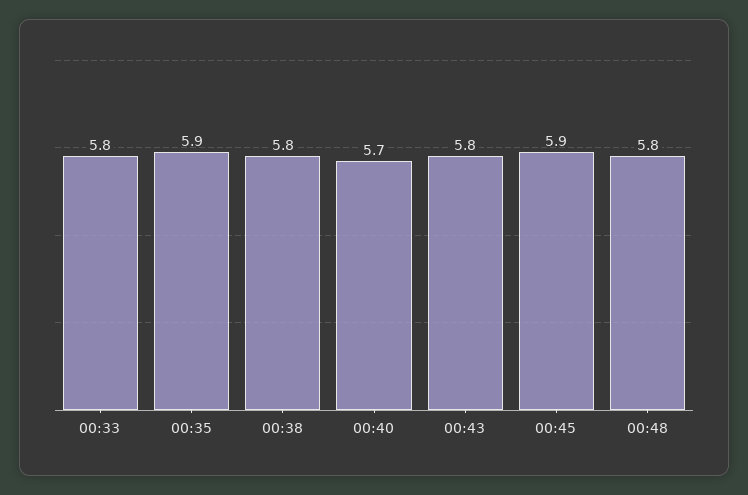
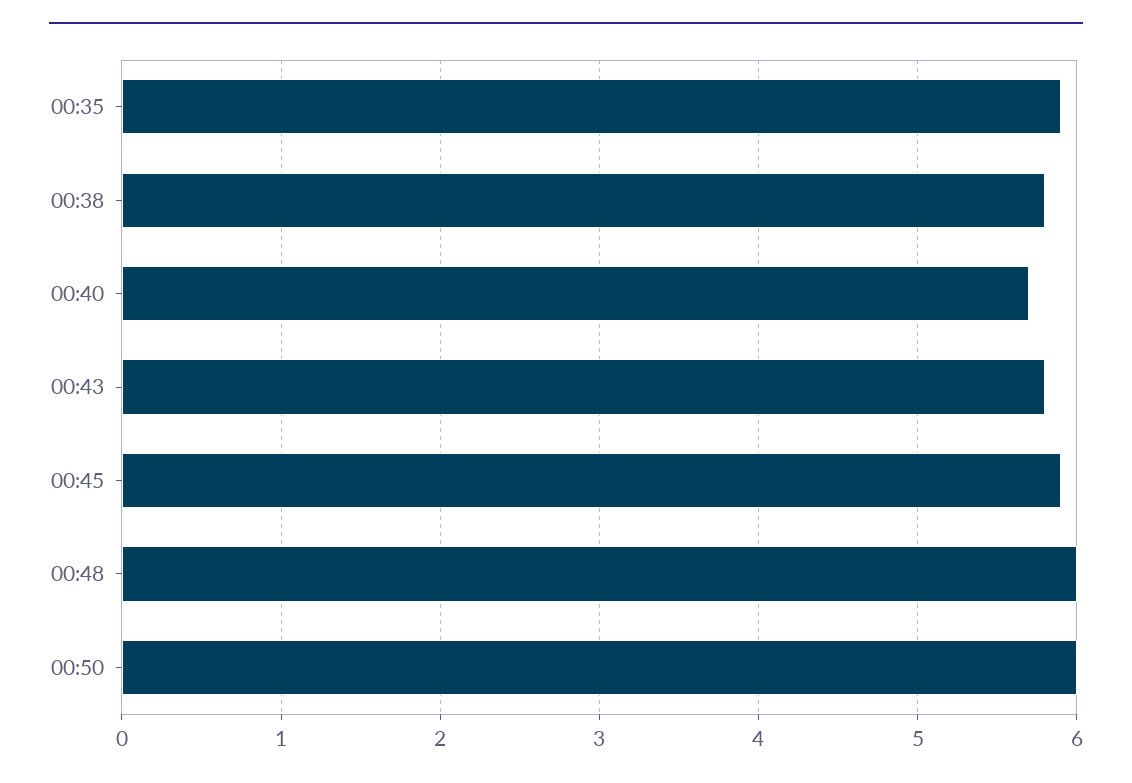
00:33: 5.8 -> none
00:48: 5.8 -> 6
00:50: none -> 6

